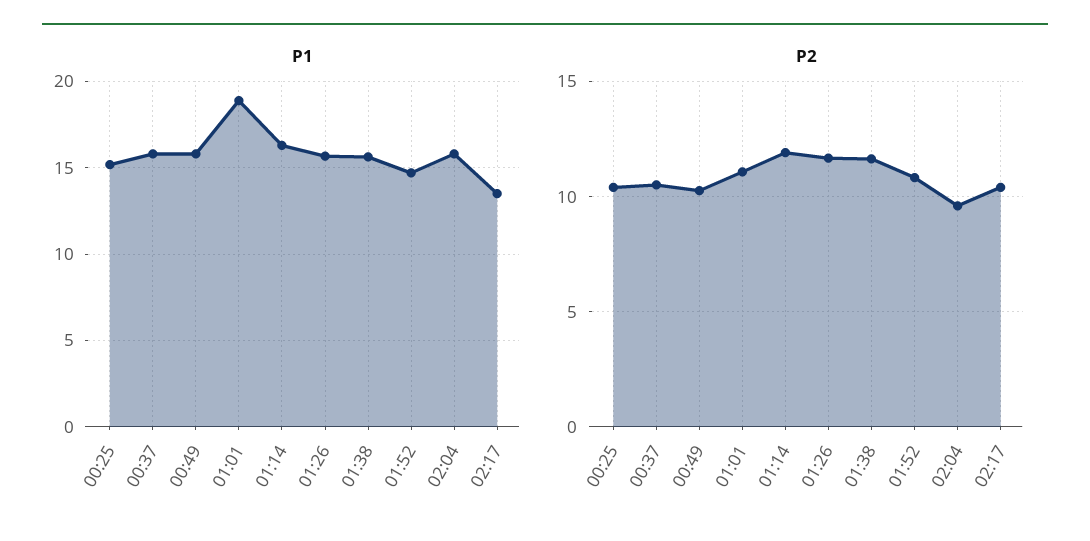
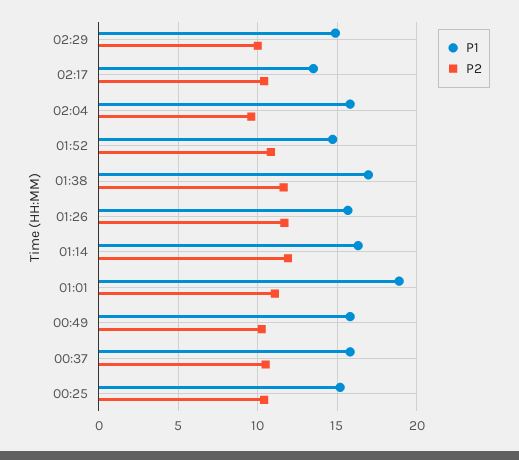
P1, 01:38: 15.5 -> 17
P1, 02:29: none -> 15
P2, 02:29: none -> 10

